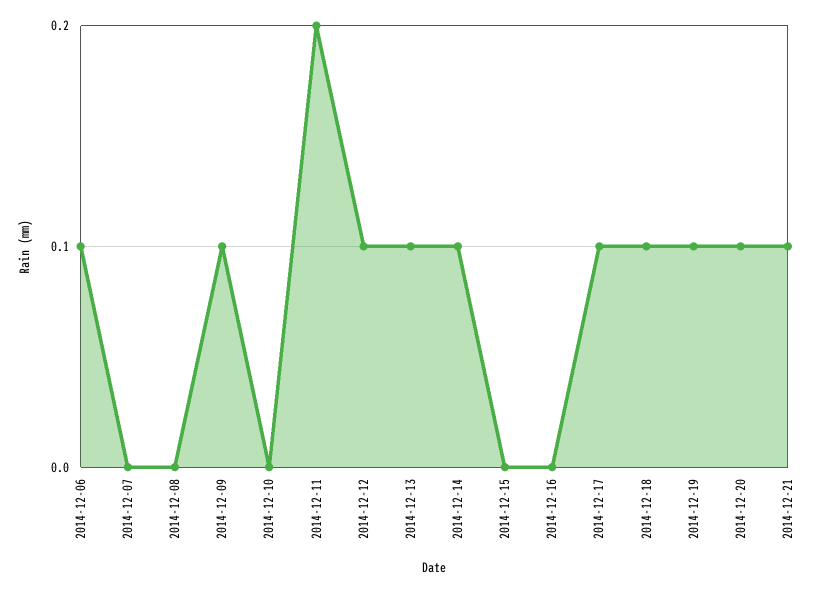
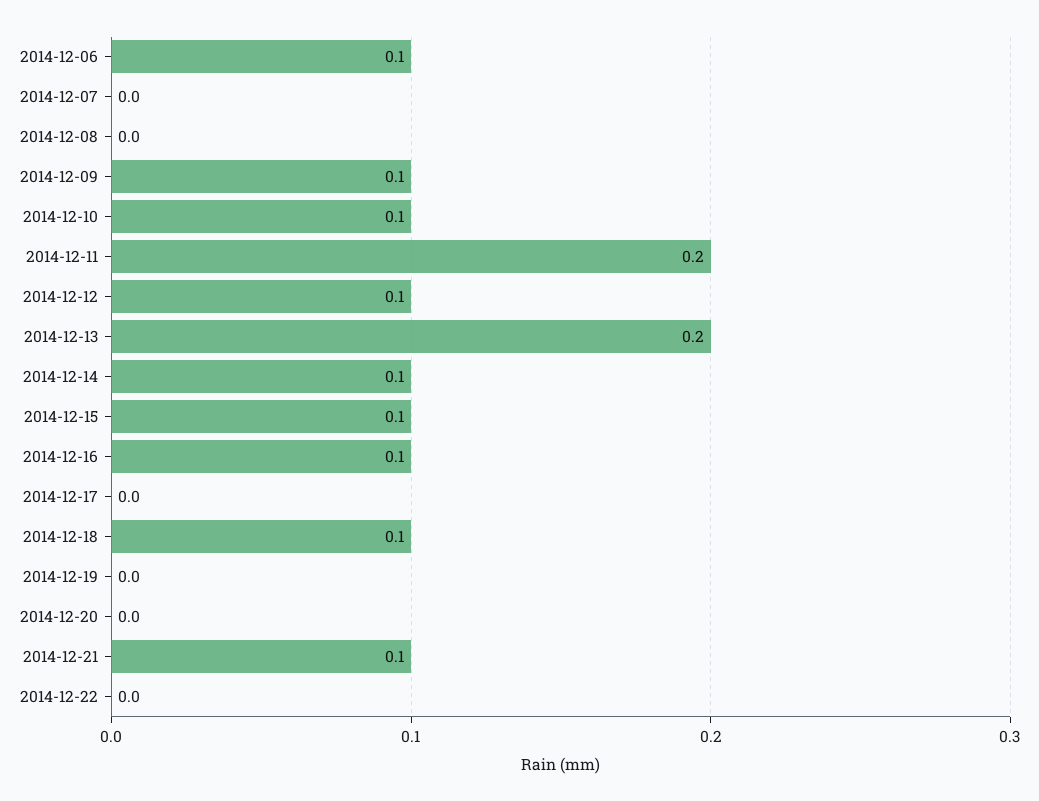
2014-12-10: 0 -> 0.1
2014-12-13: 0.1 -> 0.2
2014-12-15: 0 -> 0.1
2014-12-16: 0 -> 0.1
2014-12-17: 0.1 -> 0
2014-12-19: 0.1 -> 0
2014-12-20: 0.1 -> 0
2014-12-22: none -> 0

